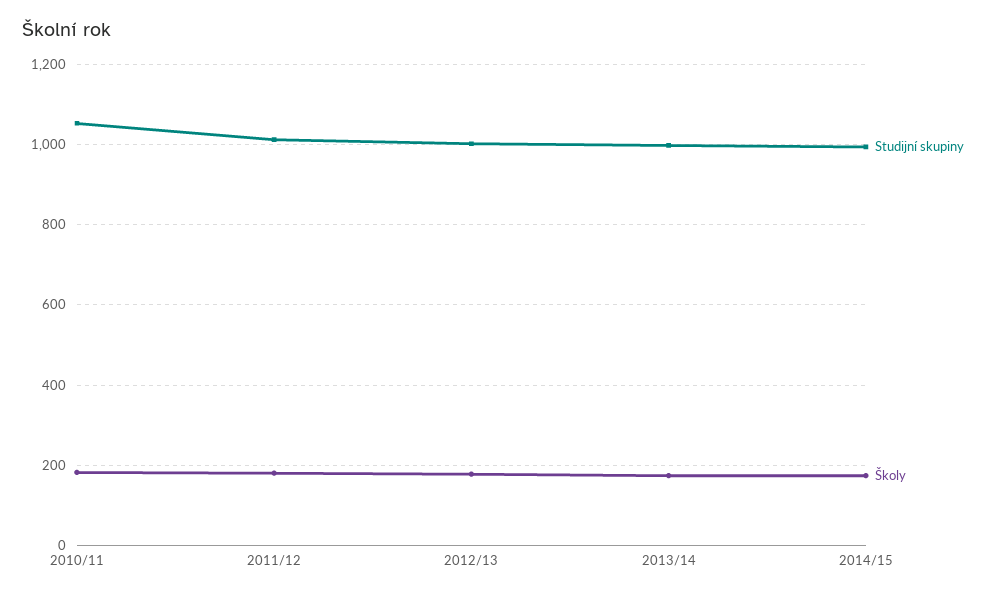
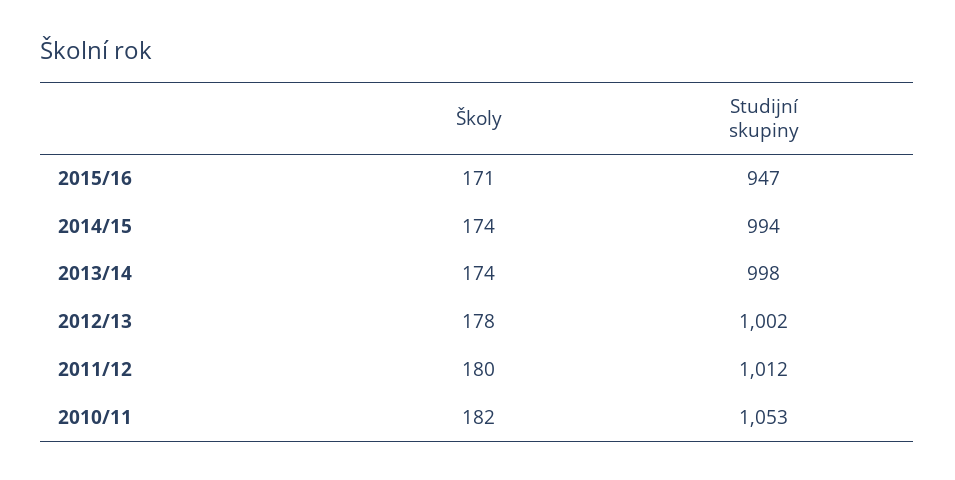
Školy, 2015/16: none -> 171
Studijní skupiny, 2015/16: none -> 947

